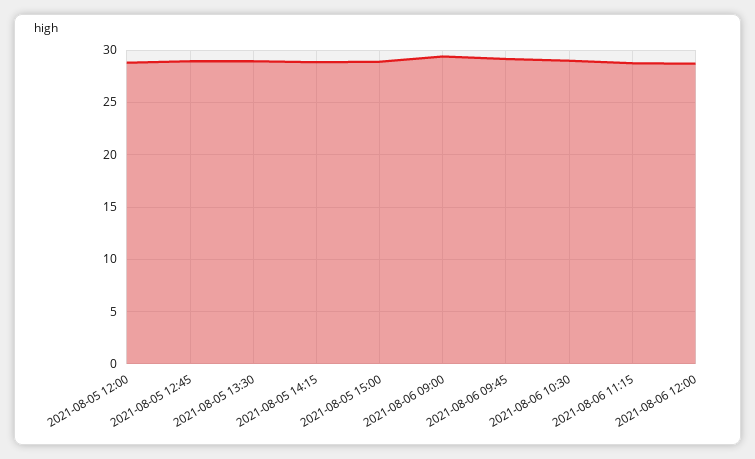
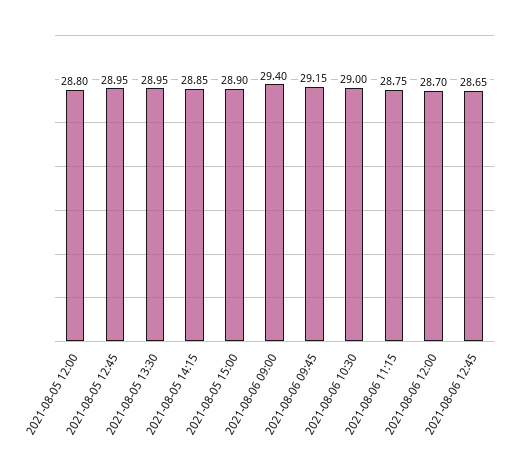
2021-08-06 12:45: none -> 28.65

